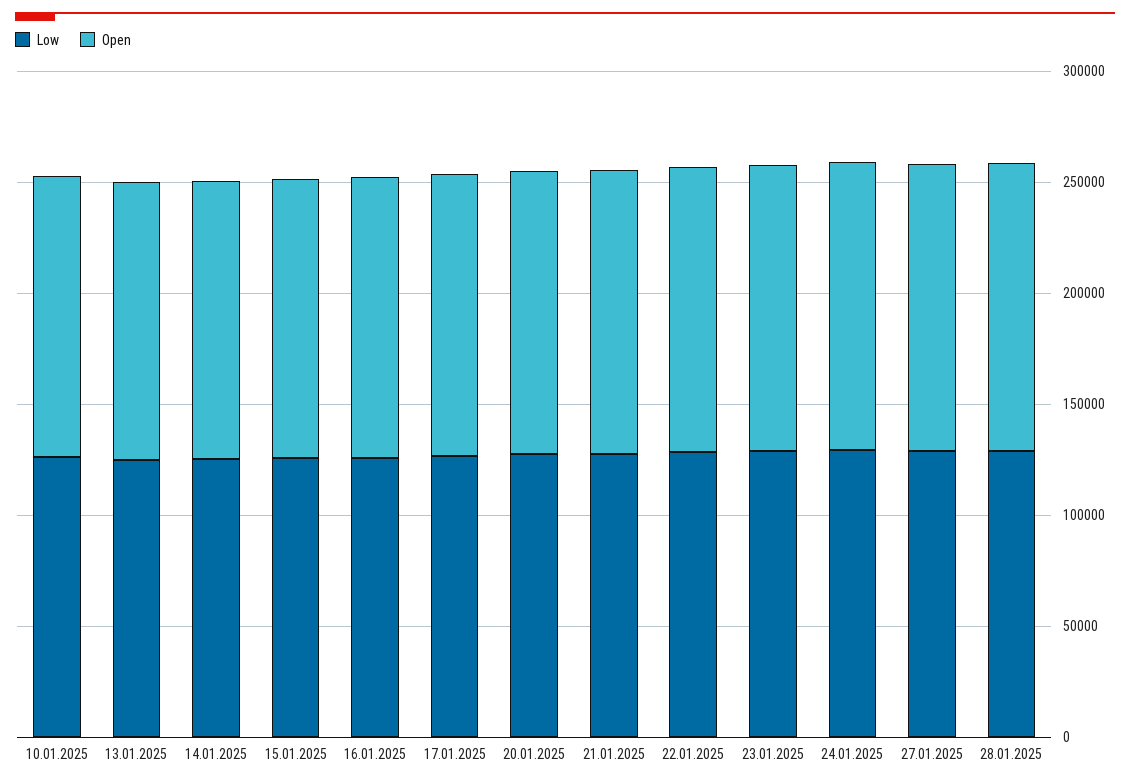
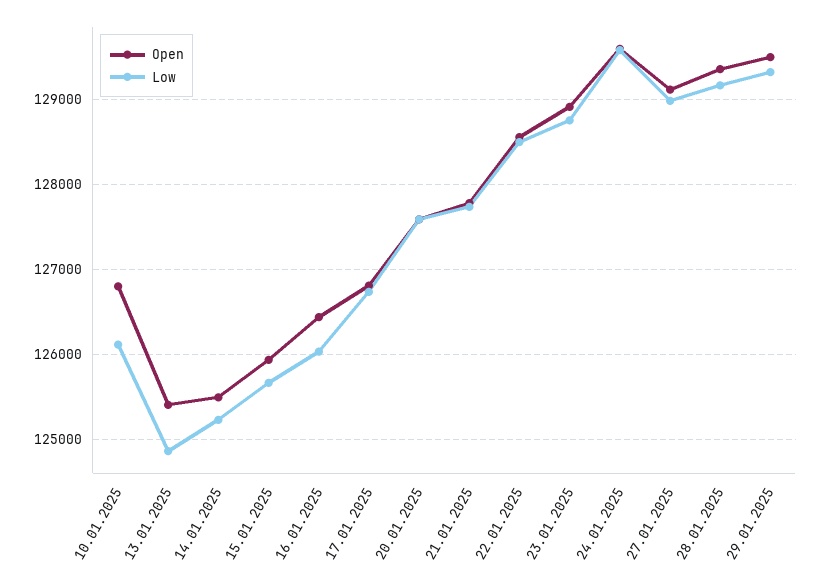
Open, 29.01.2025: none -> 129500
Low, 29.01.2025: none -> 129300

